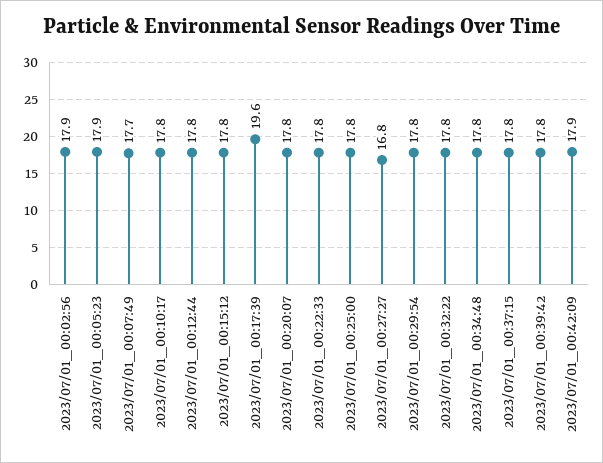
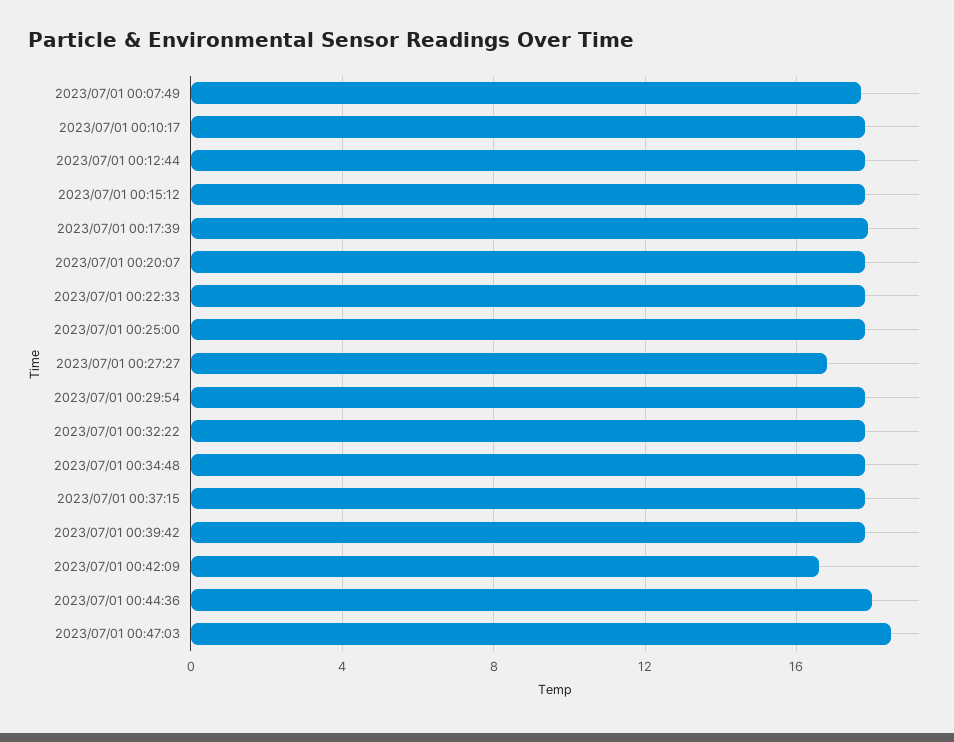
2023/07/01_00:02:56: 17.9 -> none
2023/07/01_00:05:23: 17.9 -> none
2023/07/01_00:17:39: 19.6 -> 18
2023/07/01_00:42:09: 17.9 -> 16.5
2023/07/01 00:44:36: none -> 18
2023/07/01 00:47:03: none -> 18.5

